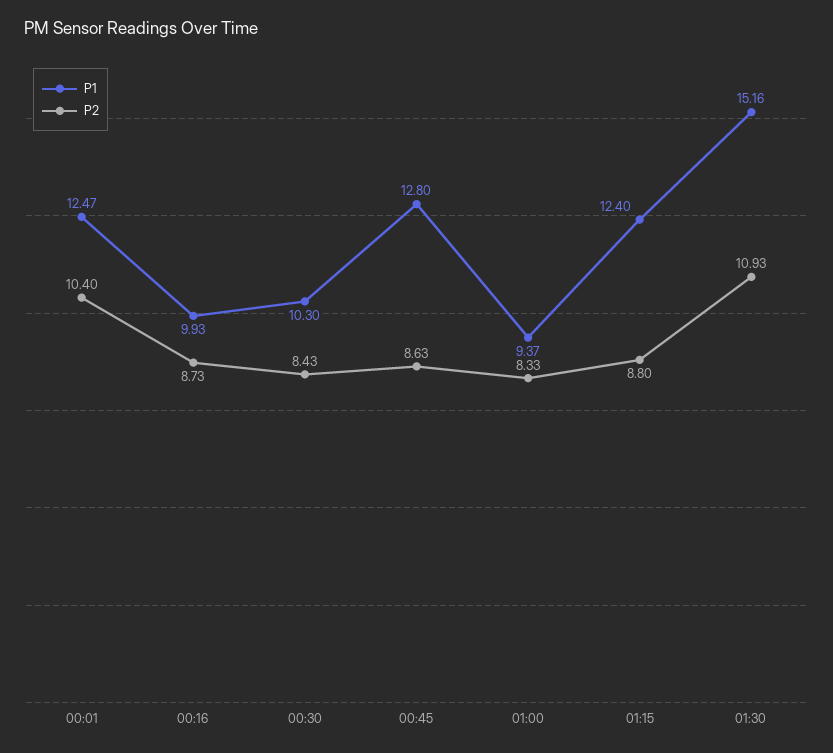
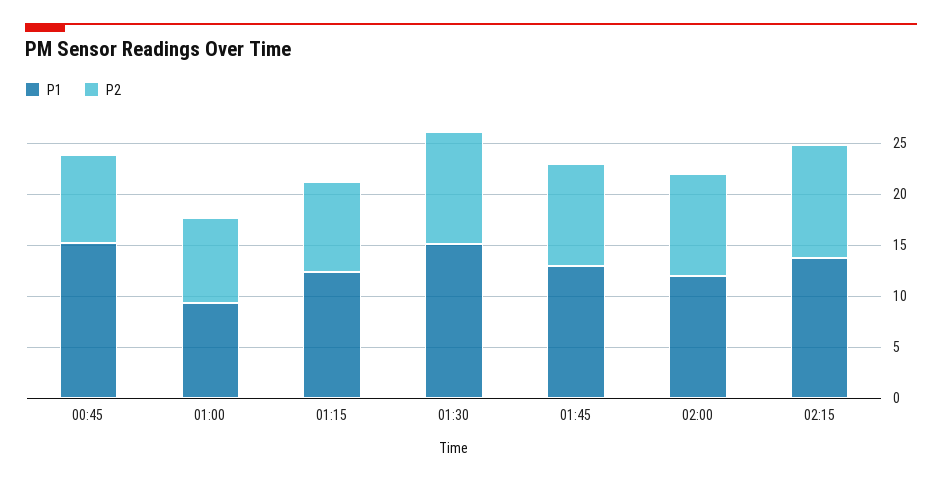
P1, 00:01: 12.47 -> none
P2, 00:01: 10.4 -> none
P1, 00:16: 9.93 -> none
P2, 00:16: 8.73 -> none
P1, 00:30: 10.3 -> none
P2, 00:30: 8.43 -> none
P1, 00:45: 12.8 -> 15
P1, 01:45: none -> 13
P2, 01:45: none -> 10
P1, 02:00: none -> 12
P2, 02:00: none -> 10
P1, 02:15: none -> 14
P2, 02:15: none -> 11

